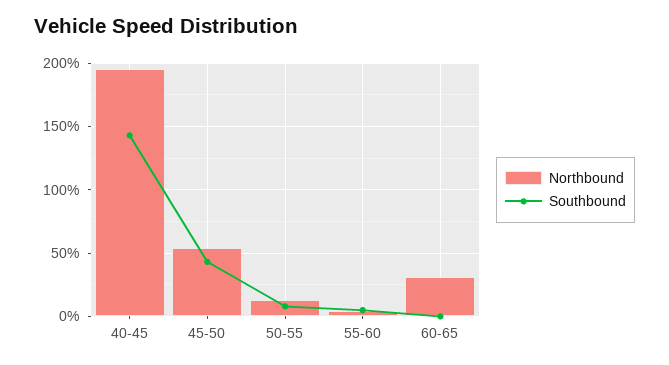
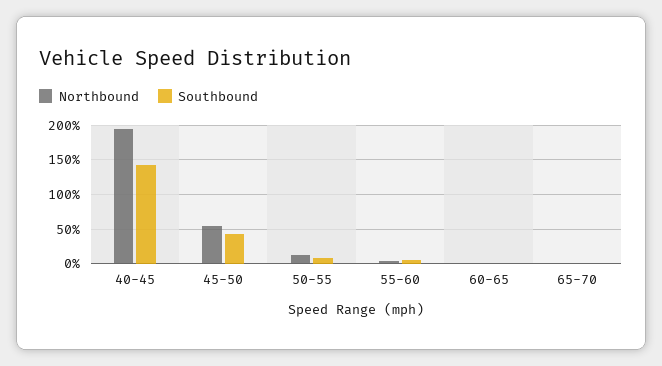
Northbound, 60-65: 30 -> 0
Northbound, 65-70: none -> 0
Southbound, 65-70: none -> 0

